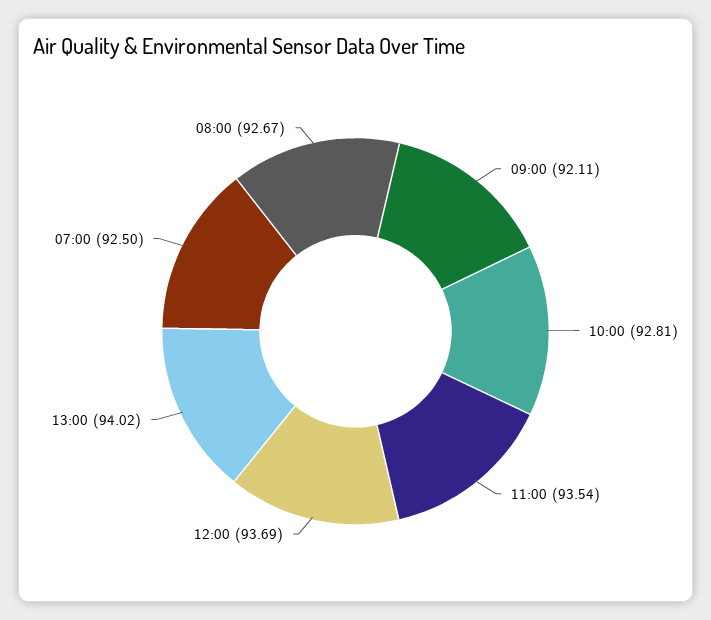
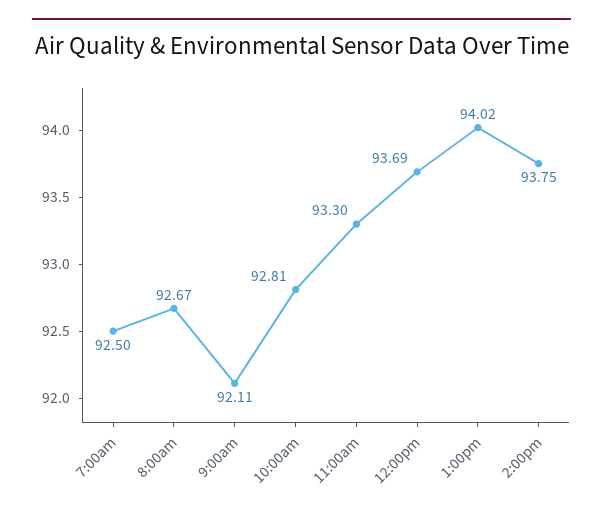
11:00: 93.54 -> 93.3
2:00pm: none -> 93.75

